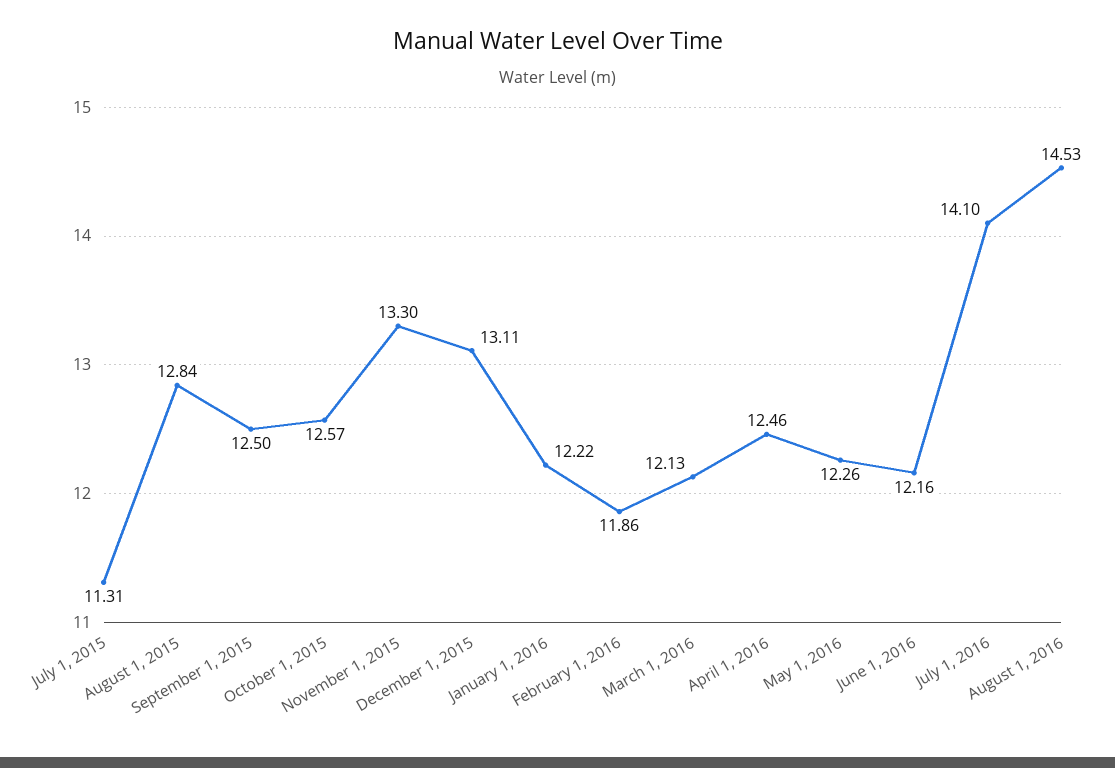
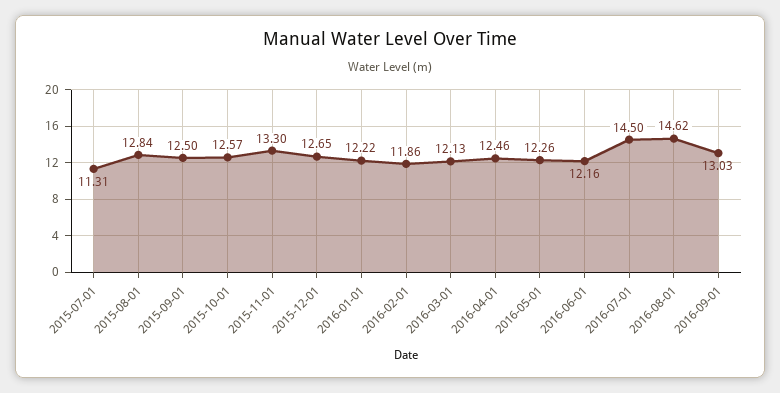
December 1, 2015: 13.11 -> 12.65
July 1, 2016: 14.1 -> 14.5
August 1, 2016: 14.53 -> 14.62
2016-09-01: none -> 13.03

